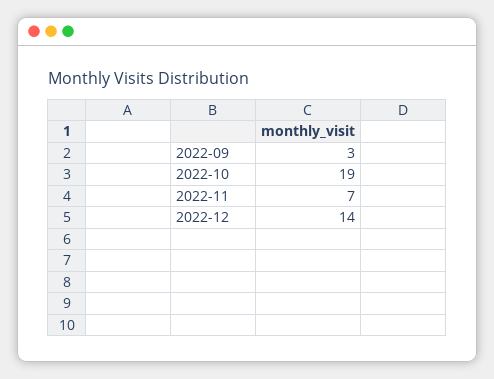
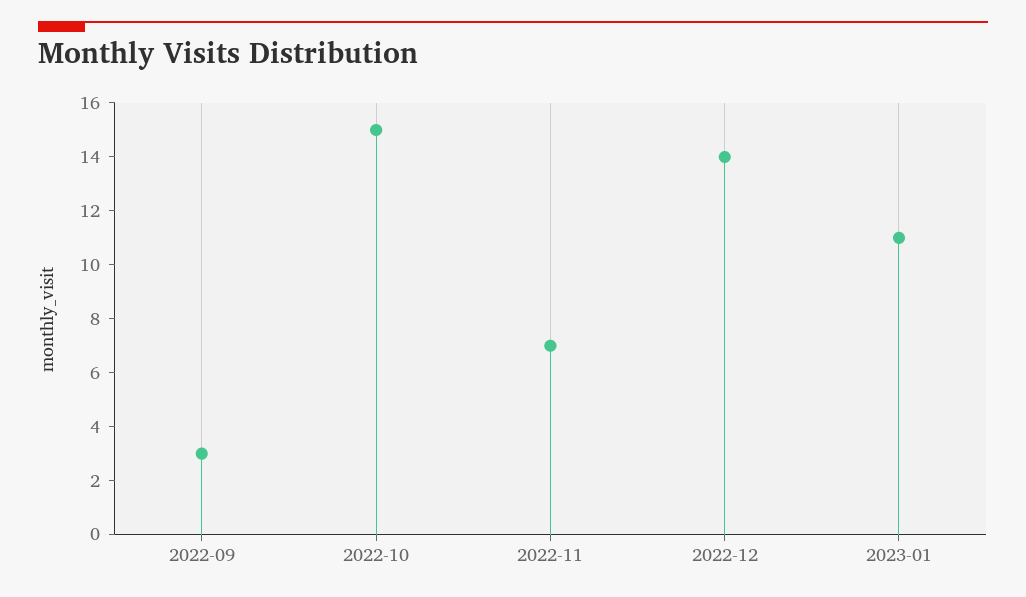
2022-10: 19 -> 15
2023-01: none -> 11

